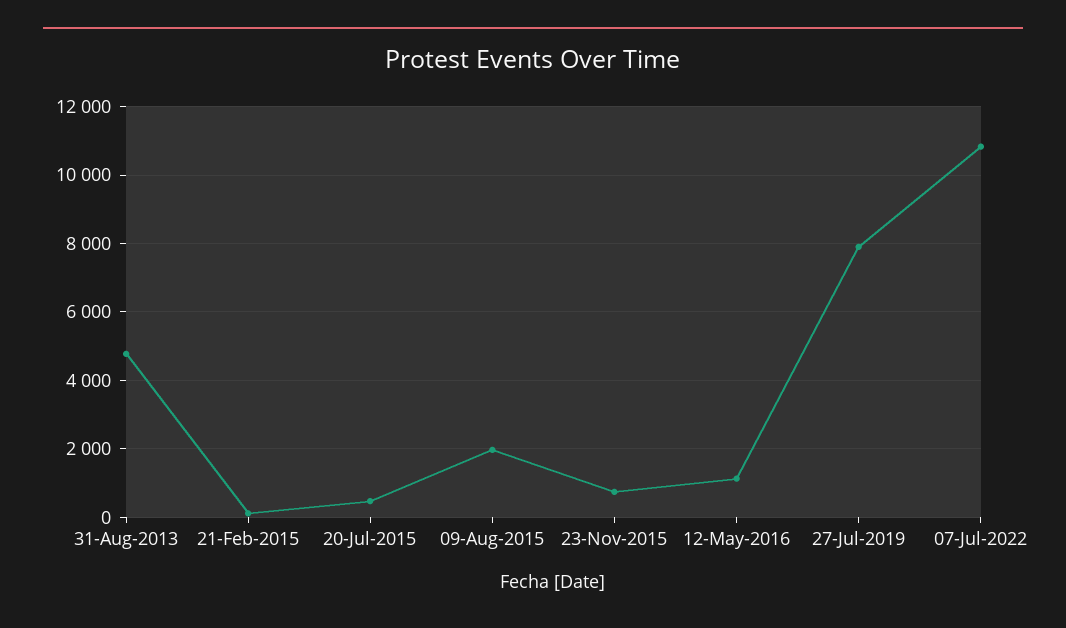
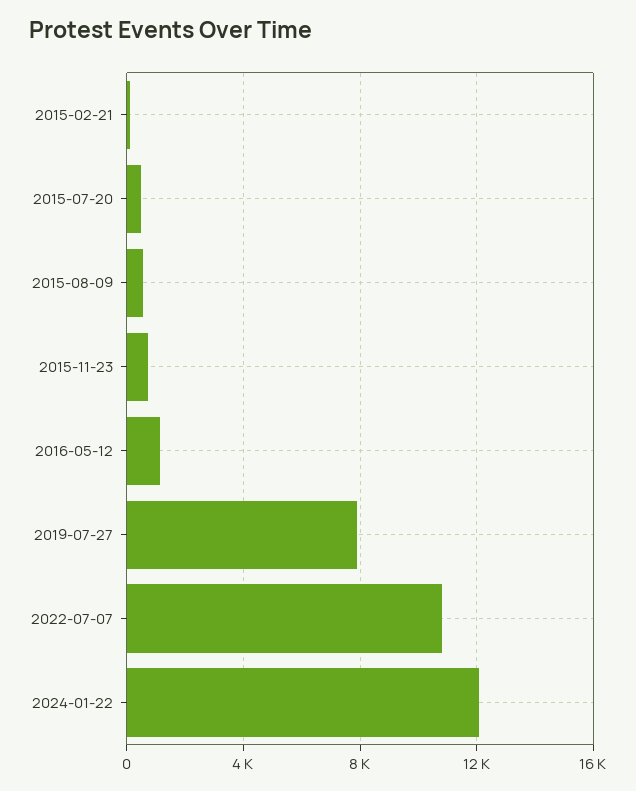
31-Aug-2013: 4800 -> none
09-Aug-2015: 2000 -> 500
2024-01-22: none -> 12000

